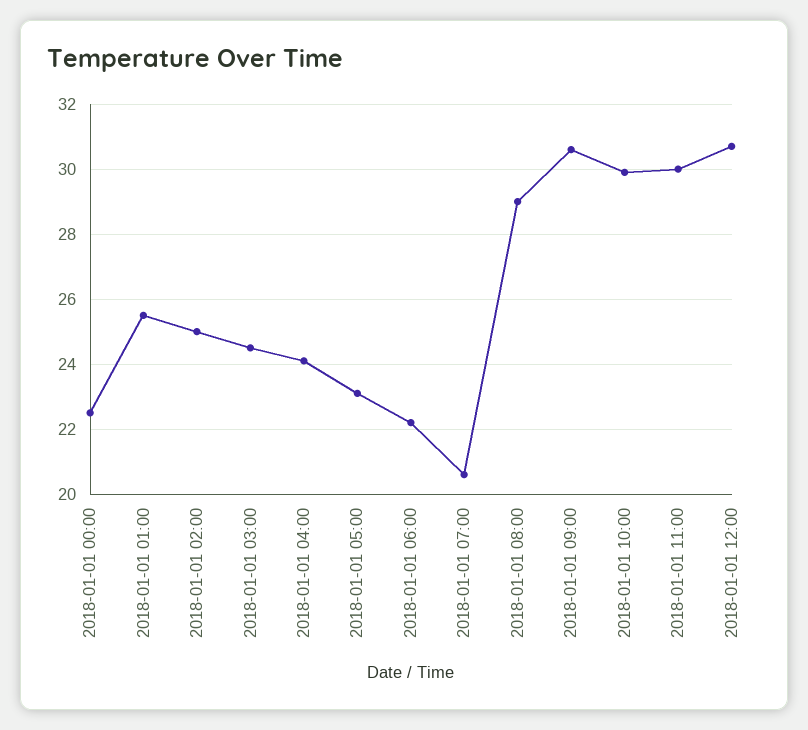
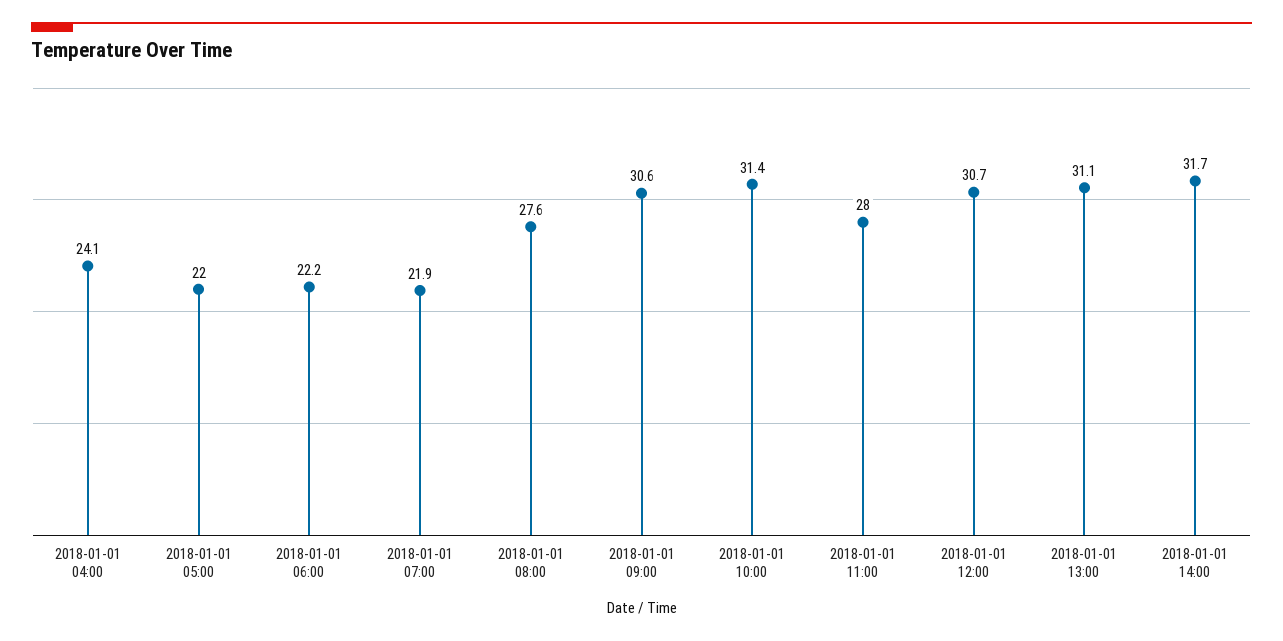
2018-01-01 00:00: 22.5 -> none
2018-01-01 01:00: 25.5 -> none
2018-01-01 02:00: 25 -> none
2018-01-01 03:00: 24.5 -> none
2018-01-01 05:00: 23 -> 22
2018-01-01 07:00: 20.5 -> 21.9
2018-01-01 08:00: 29 -> 27.6
2018-01-01 10:00: 30 -> 31.4
2018-01-01 11:00: 30 -> 28
2018-01-01 13:00: none -> 31.1
2018-01-01 14:00: none -> 31.7

